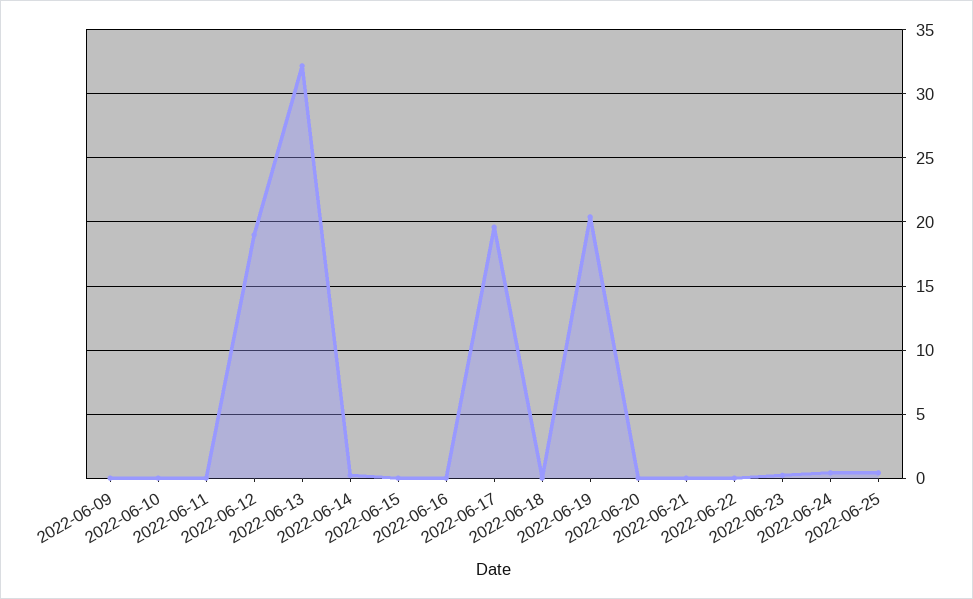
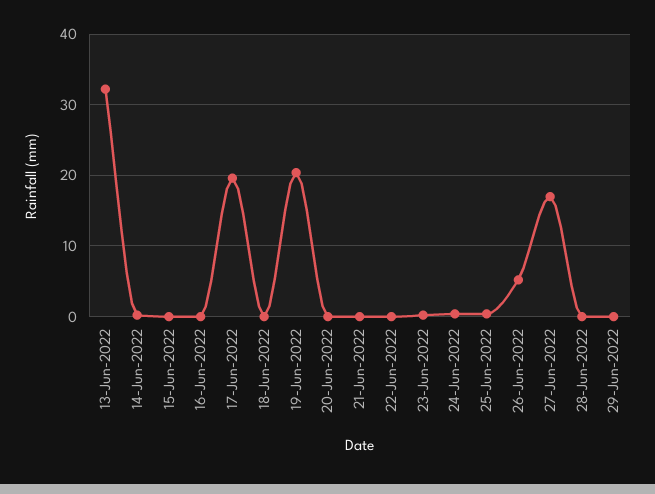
2022-06-09: 0 -> none
2022-06-10: 0 -> none
2022-06-11: 0 -> none
2022-06-12: 19 -> none
26-Jun-2022: none -> 5
27-Jun-2022: none -> 17
28-Jun-2022: none -> 0
29-Jun-2022: none -> 0

